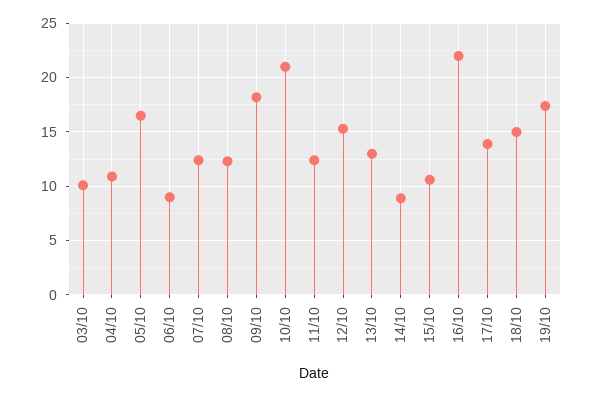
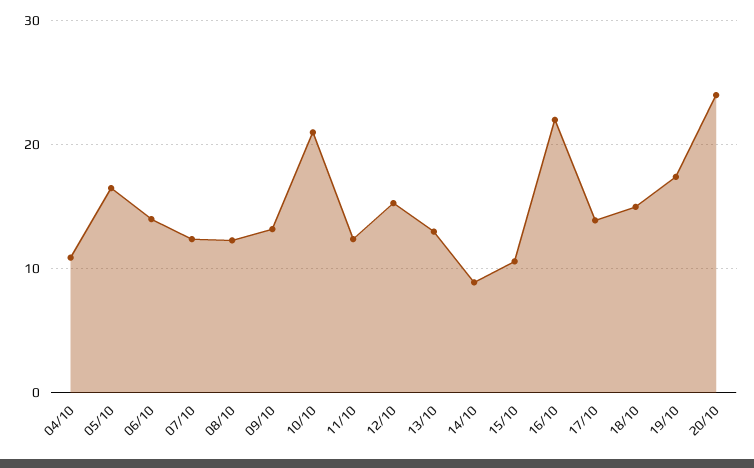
03/10: 10 -> none
06/10: 9 -> 14
09/10: 18 -> 13
20/10: none -> 24

